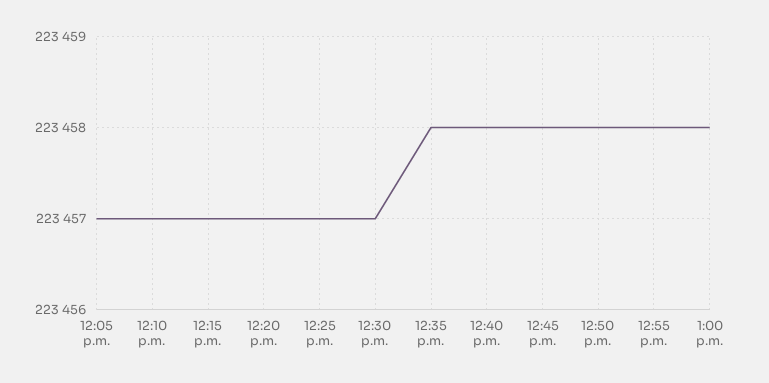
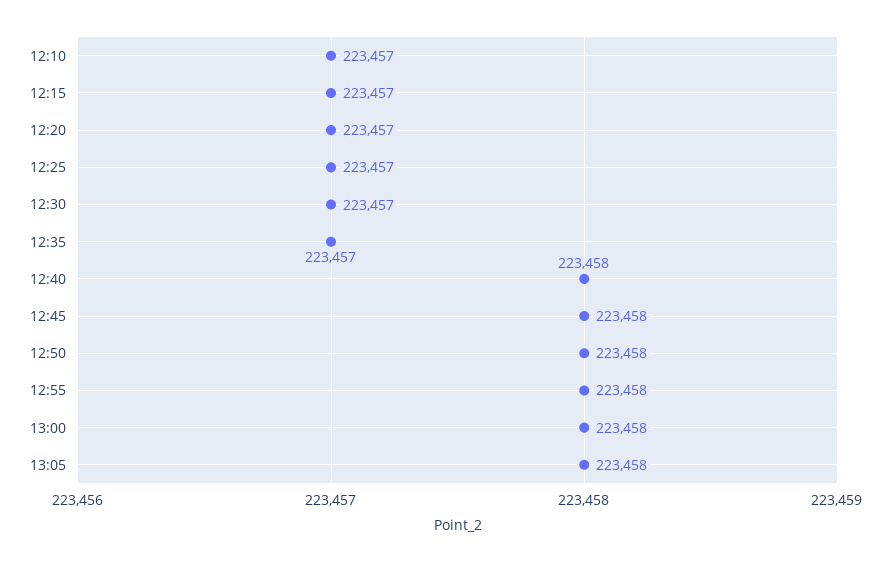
12:05 p.m.: 223457 -> none
12:35 p.m.: 223458 -> 223457
13:05: none -> 223458

